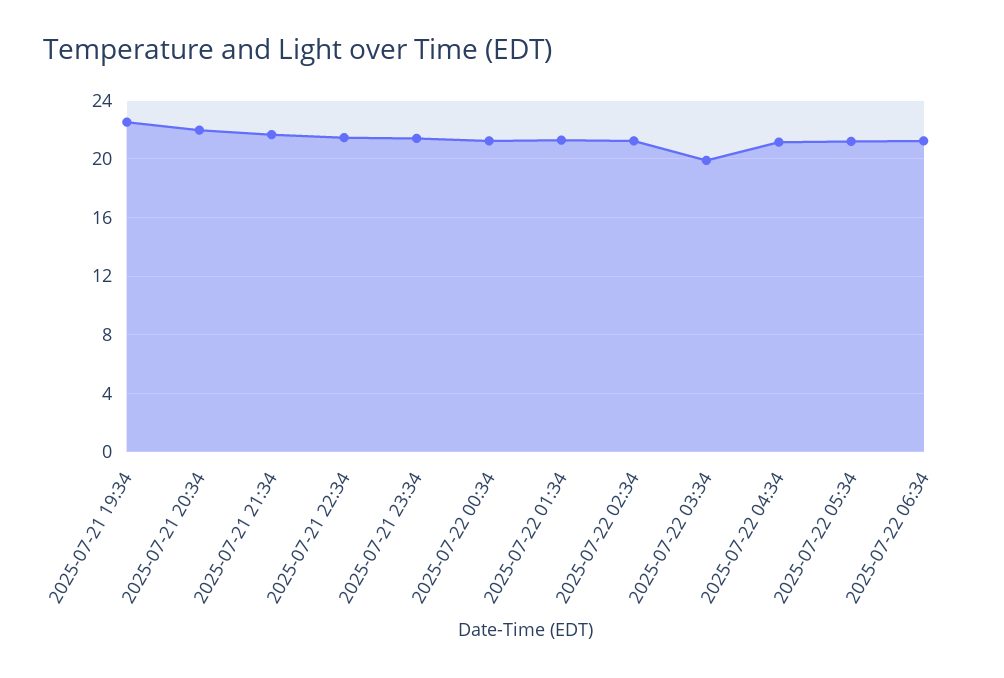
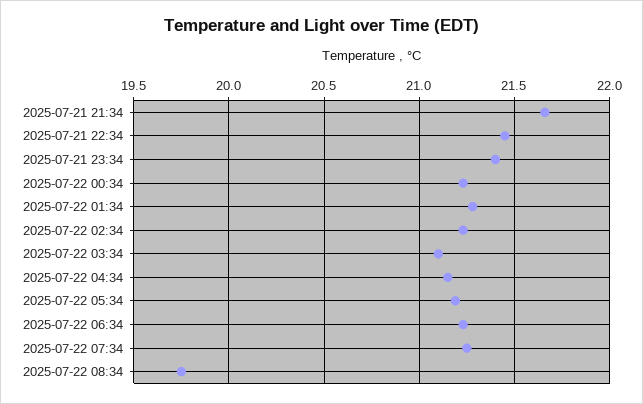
2025-07-21 19:34: 22.5 -> none
2025-07-21 20:34: 22 -> none
2025-07-22 03:34: 20 -> 21.1
2025-07-22 07:34: none -> 21.25
2025-07-22 08:34: none -> 19.75

